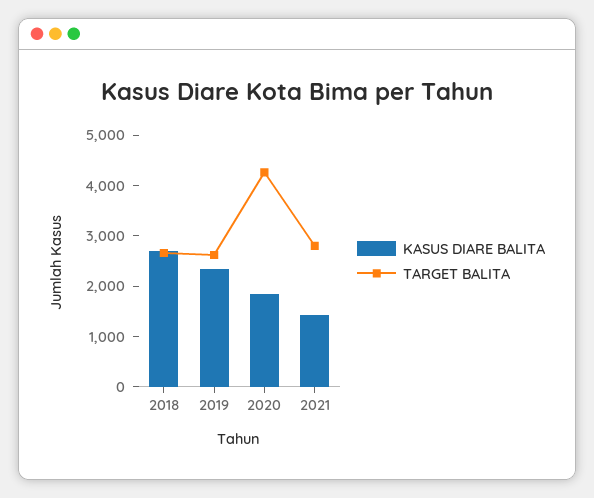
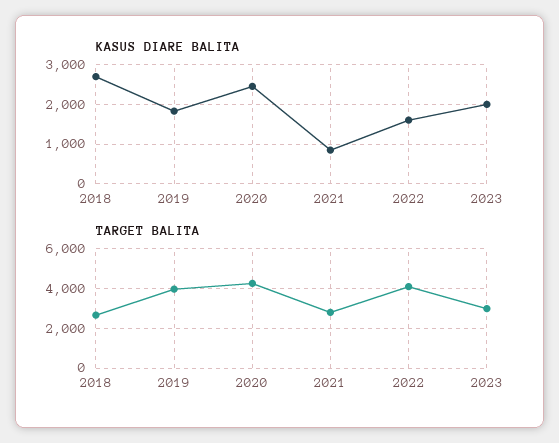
KASUS DIARE BALITA, 2019: 2400 -> 1800
TARGET BALITA, 2019: 2600 -> 4000
KASUS DIARE BALITA, 2020: 1800 -> 2400
KASUS DIARE BALITA, 2021: 1400 -> 800
KASUS DIARE BALITA, 2022: none -> 1600
KASUS DIARE BALITA, 2023: none -> 2000
TARGET BALITA, 2022: none -> 4000
TARGET BALITA, 2023: none -> 3000

